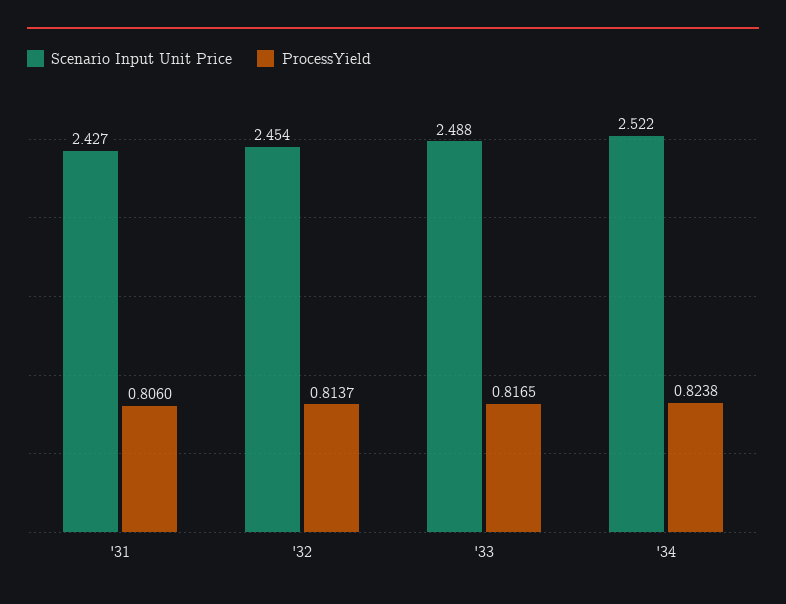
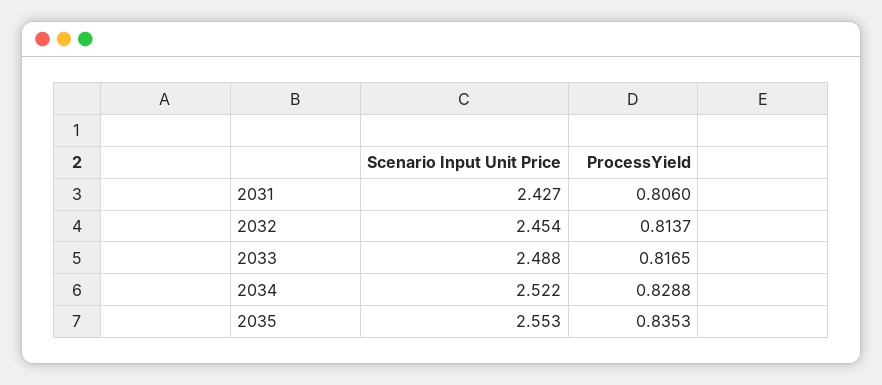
ProcessYield, '34: 0.8238 -> 0.8288
Scenario Input Unit Price, 2035: none -> 2.553
ProcessYield, 2035: none -> 0.8353

